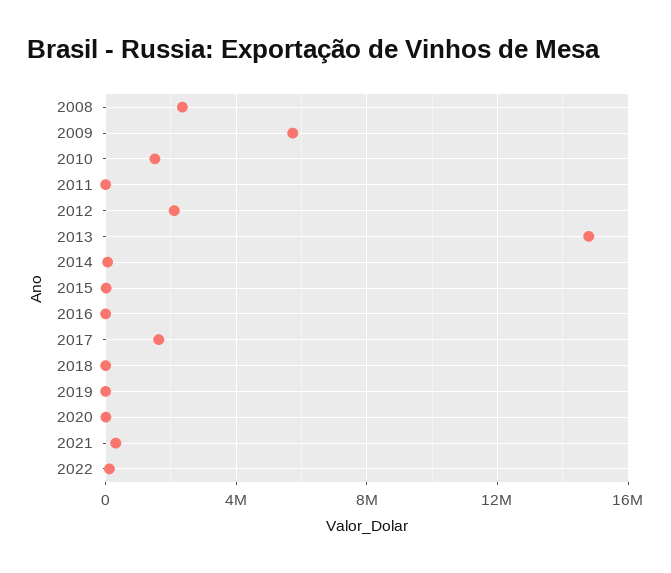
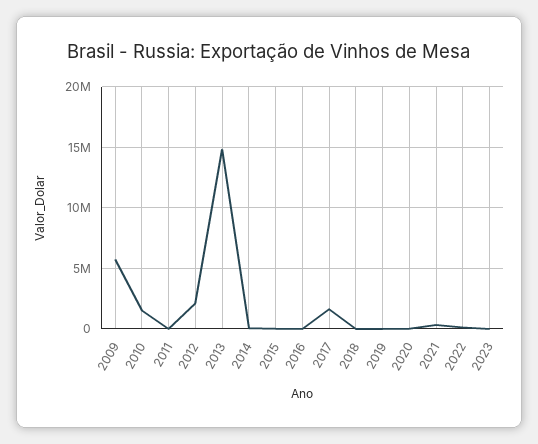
2008: 2500000 -> none
2023: none -> 0

